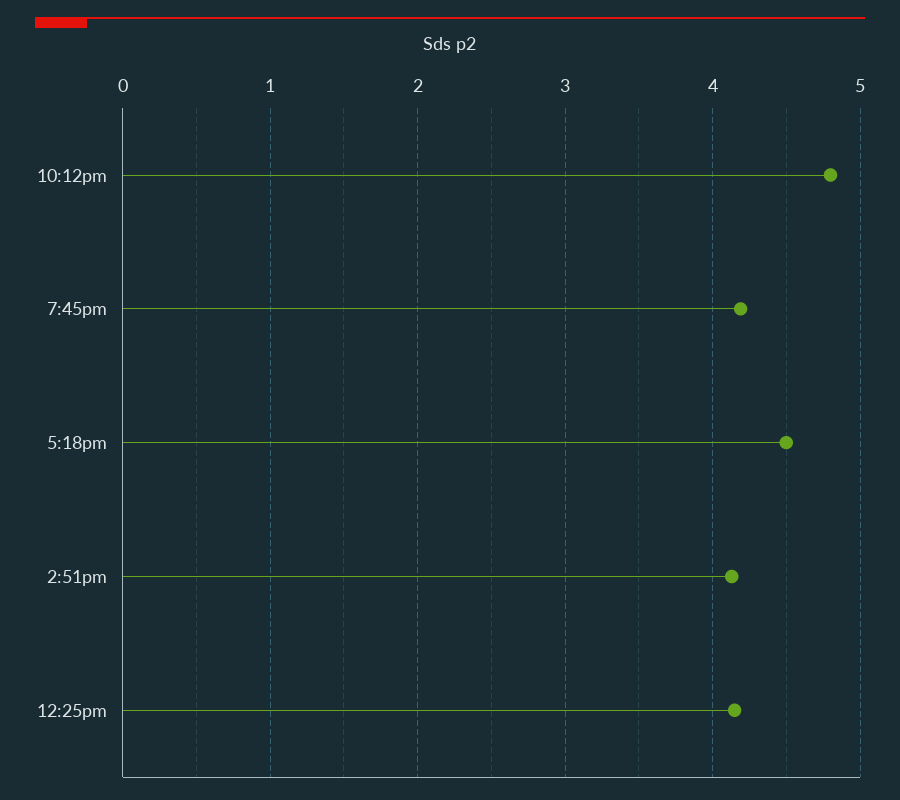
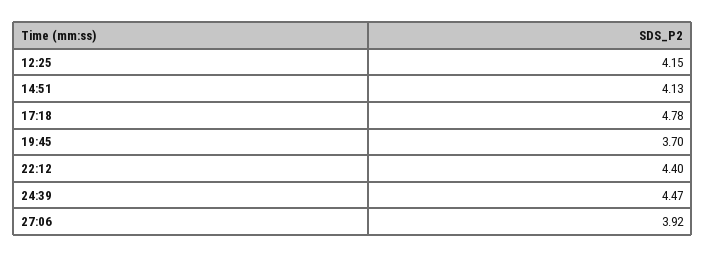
10:12pm: 4.8 -> 4.4
7:45pm: 4.2 -> 3.7
5:18pm: 4.5 -> 4.78
24:39: none -> 4.47
27:06: none -> 3.92

